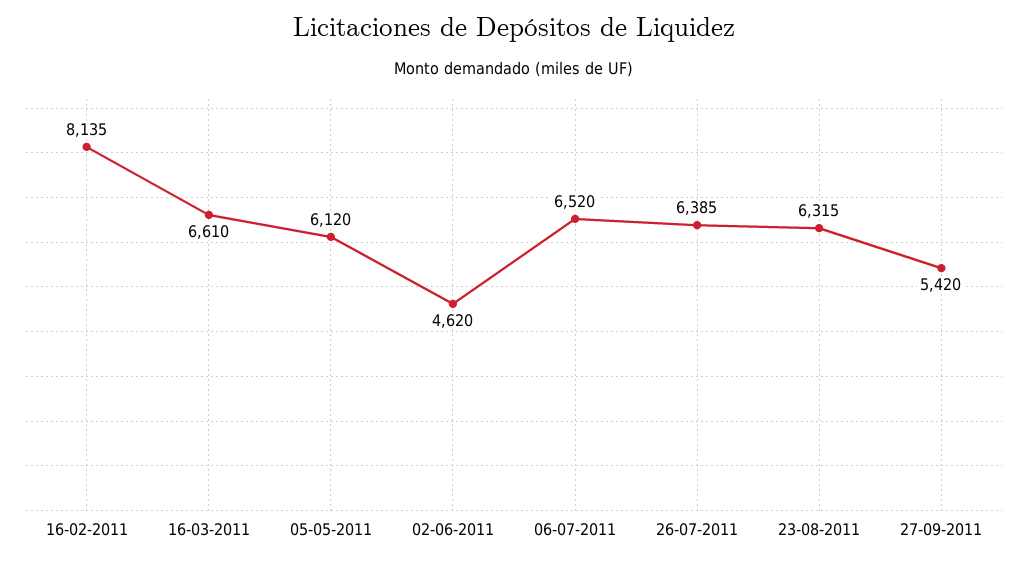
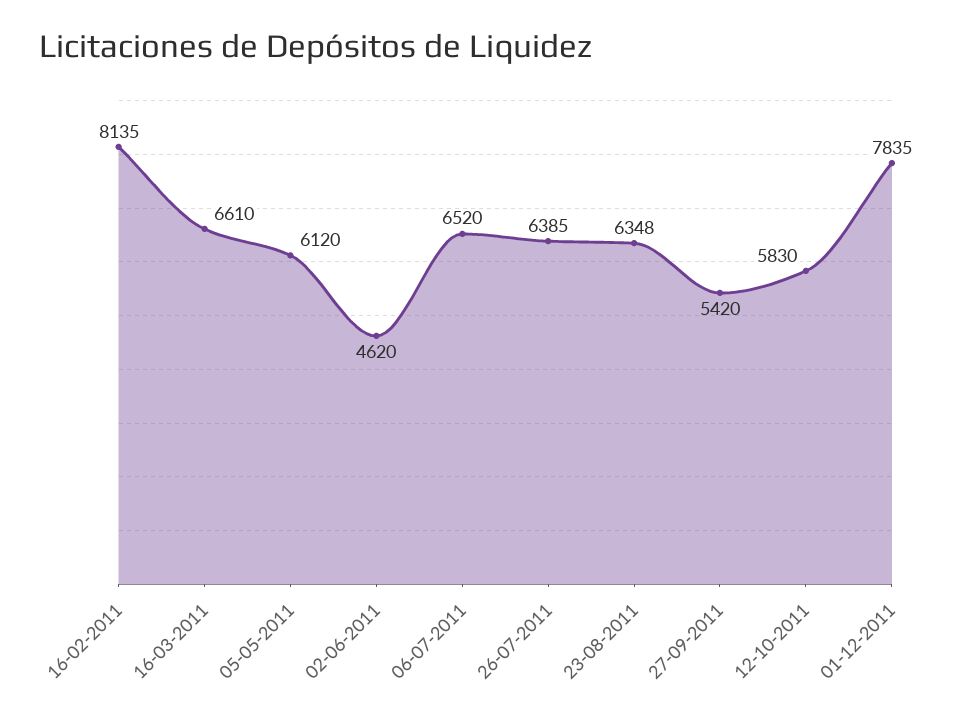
23-08-2011: 6315 -> 6348
12-10-2011: none -> 5830
01-12-2011: none -> 7835

